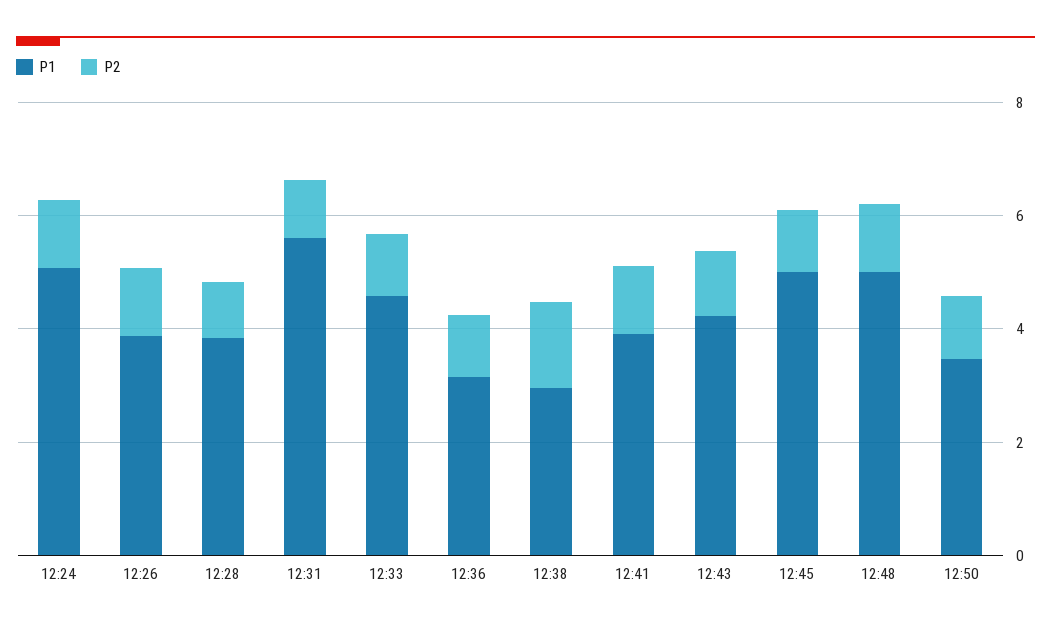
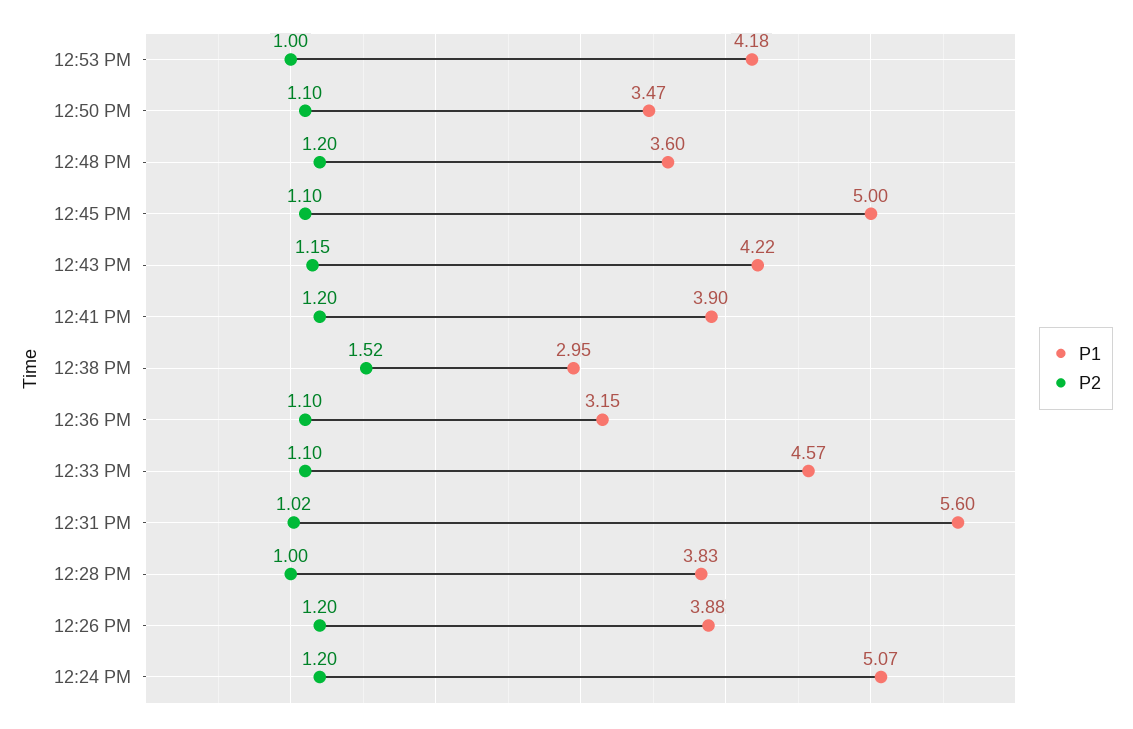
P1, 12:48: 5 -> 3.6
P1, 12:53 PM: none -> 4.18
P2, 12:53 PM: none -> 1

